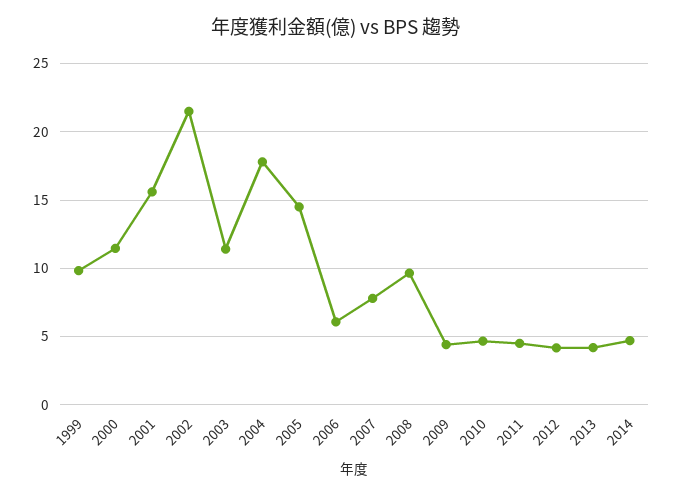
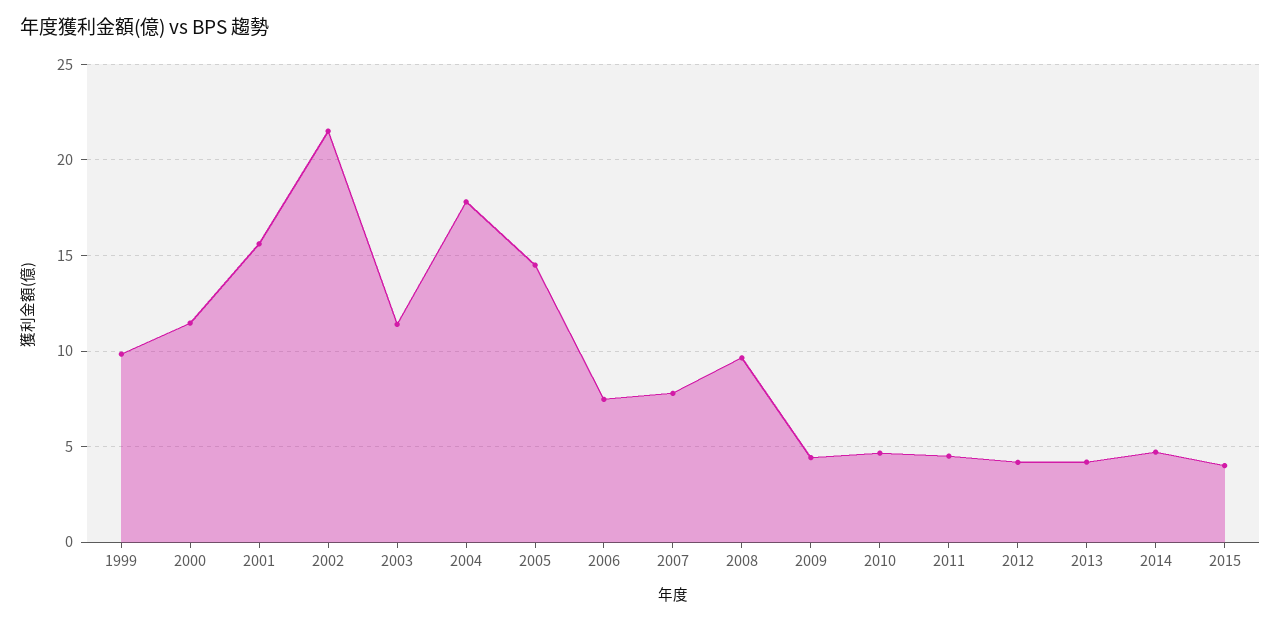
2006: 6 -> 7.5
2015: none -> 4

